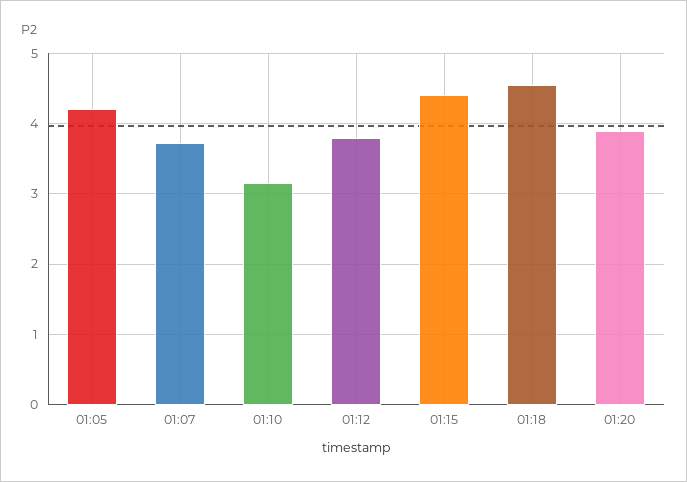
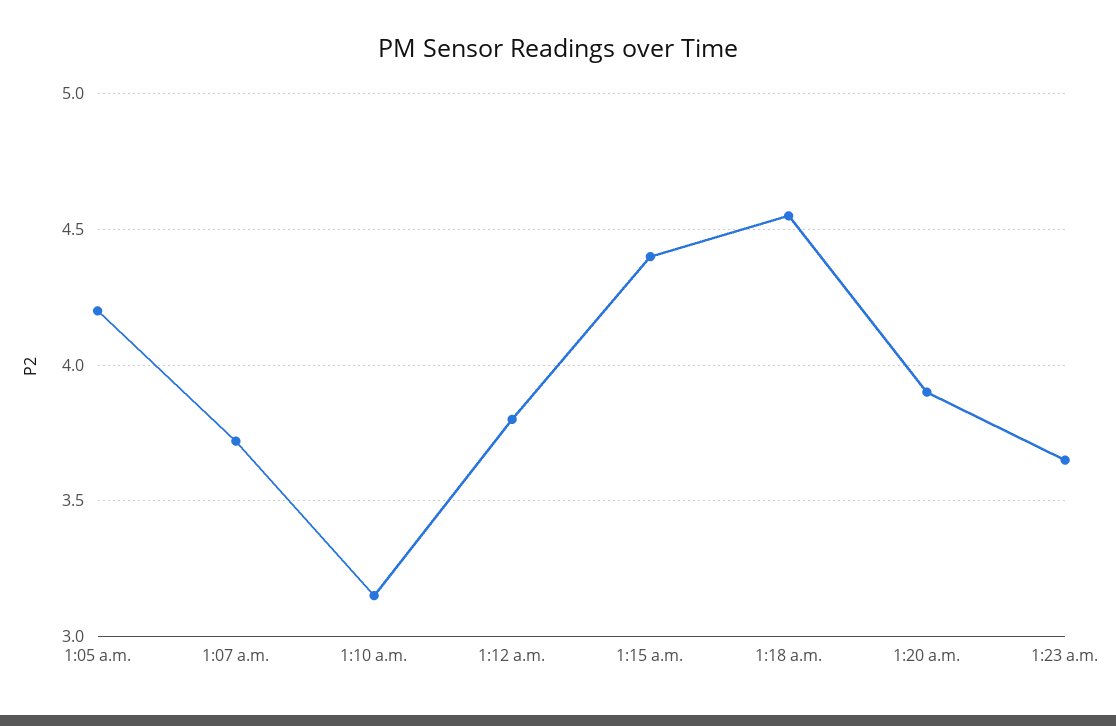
1:23 a.m.: none -> 3.65

